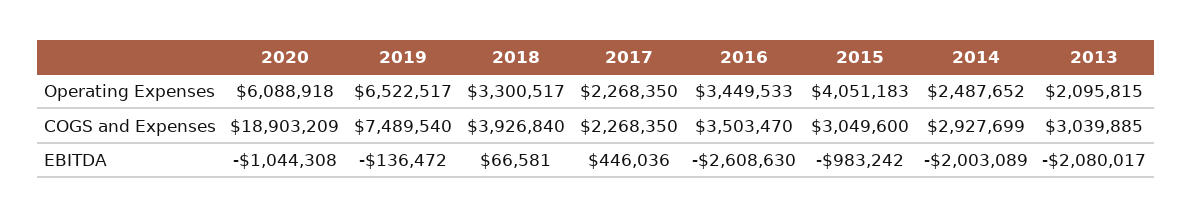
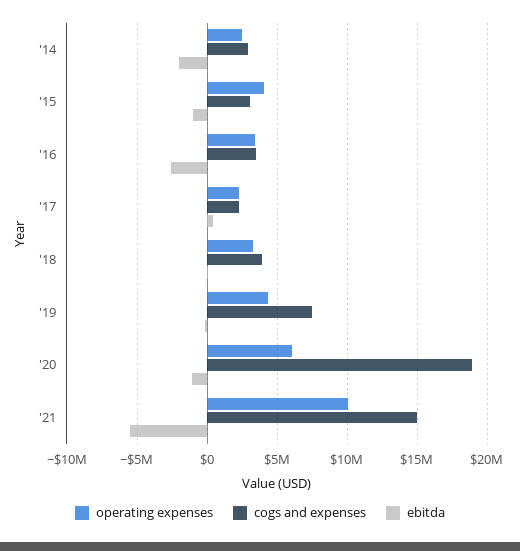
Operating Expenses, 2019: 6522517 -> 4500000
Operating Expenses, 2013: 2095815 -> none
COGS and Expenses, 2013: 3039885 -> none
EBITDA, 2013: -2080017 -> none
Operating Expenses, '21: none -> 10000000
COGS and Expenses, '21: none -> 15000000
EBITDA, '21: none -> -5500000

